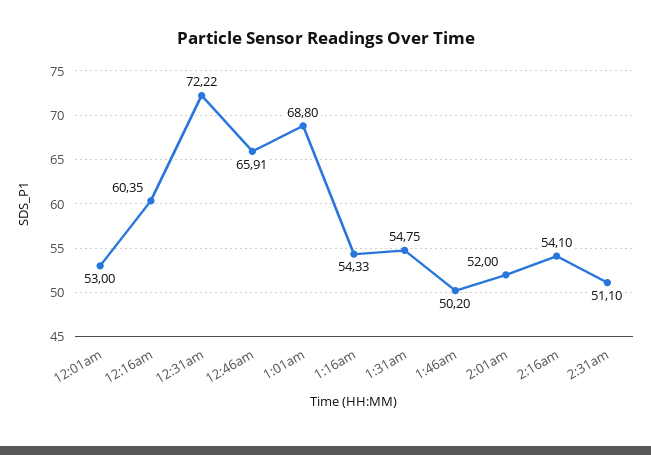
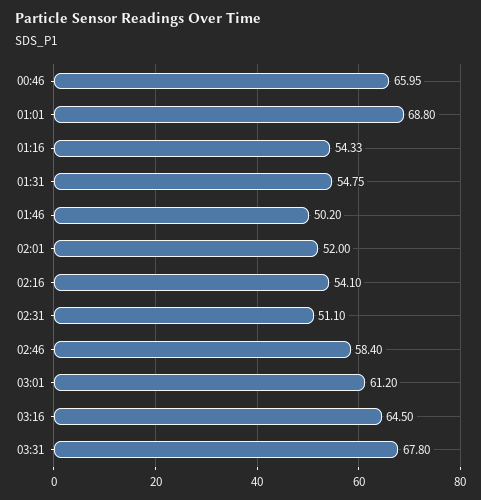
12:01am: 53 -> none
12:16am: 60.35 -> none
12:31am: 72.22 -> none
12:46am: 65.91 -> 65.95
02:46: none -> 58.4
03:01: none -> 61.2
03:16: none -> 64.5
03:31: none -> 67.8

